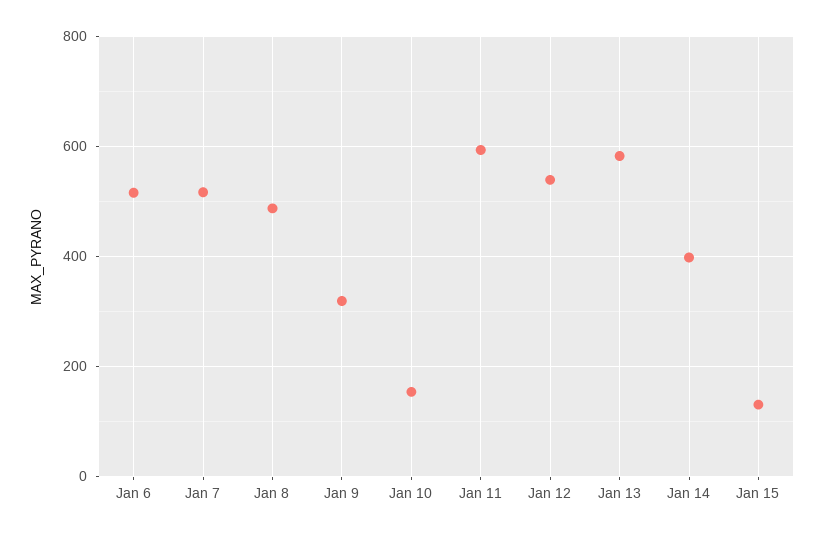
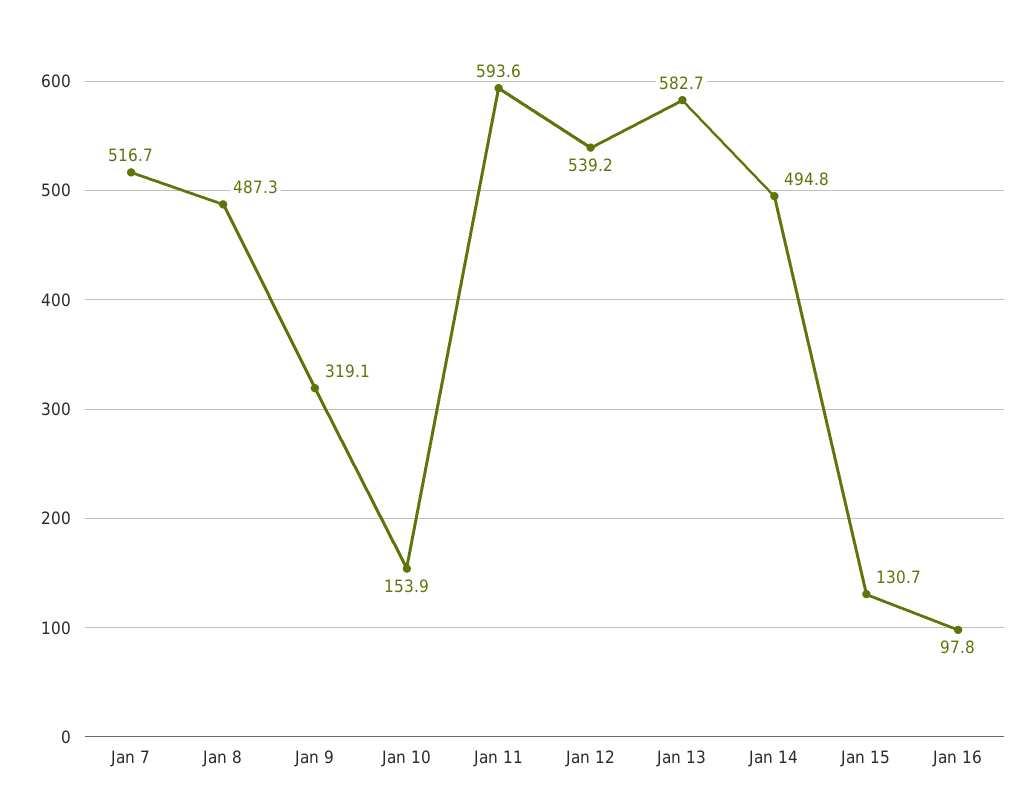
Jan 6: 520 -> none
Jan 14: 400 -> 494.8
Jan 16: none -> 97.8

